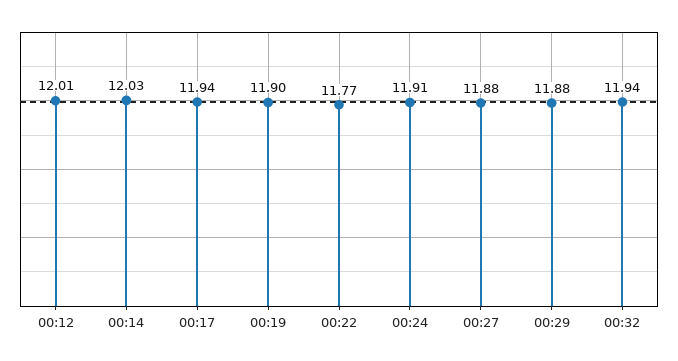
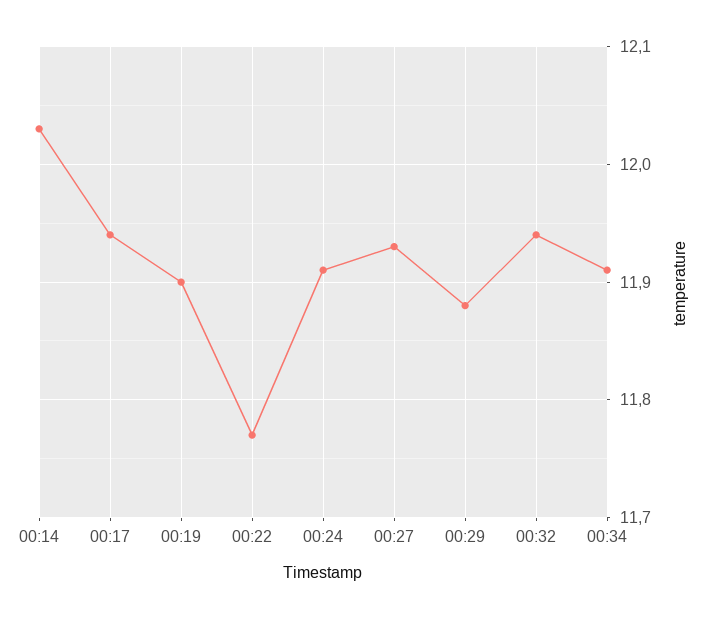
00:12: 12.01 -> none
00:27: 11.88 -> 11.93
00:34: none -> 11.91

